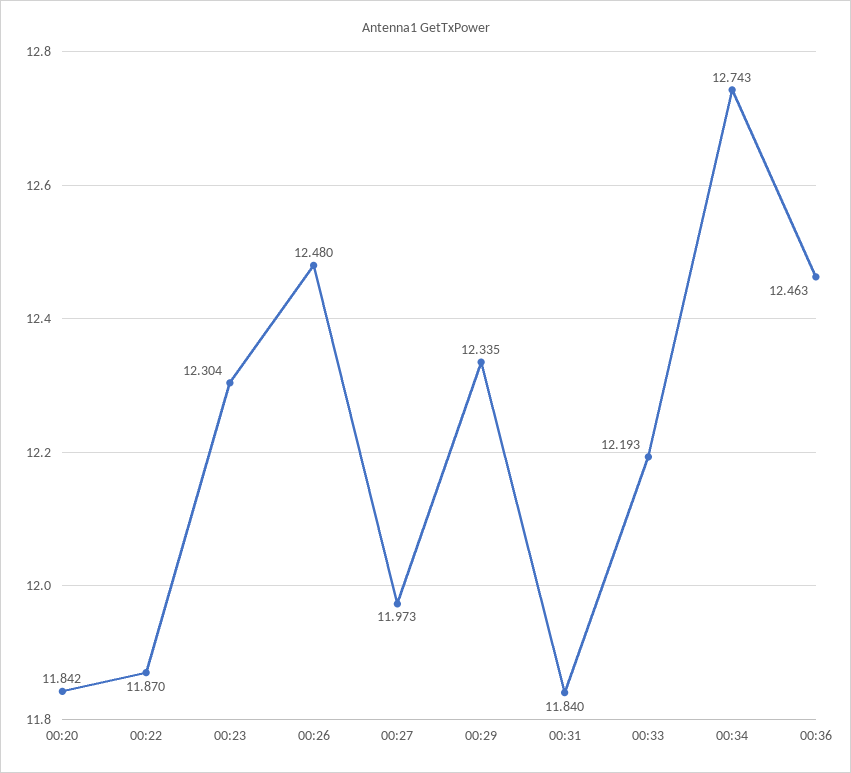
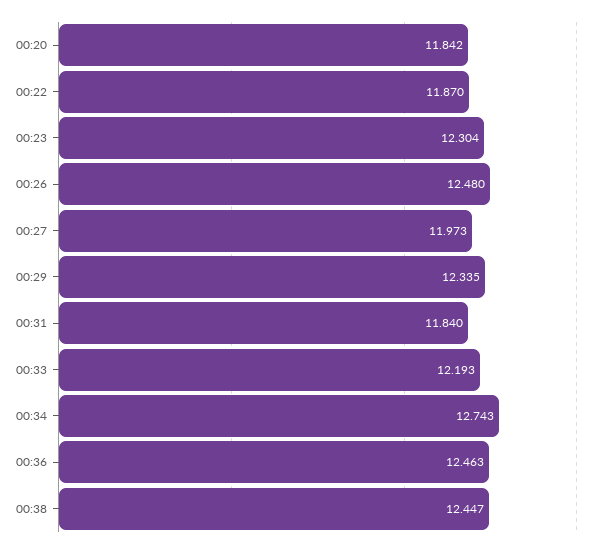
00:38: none -> 12.447

